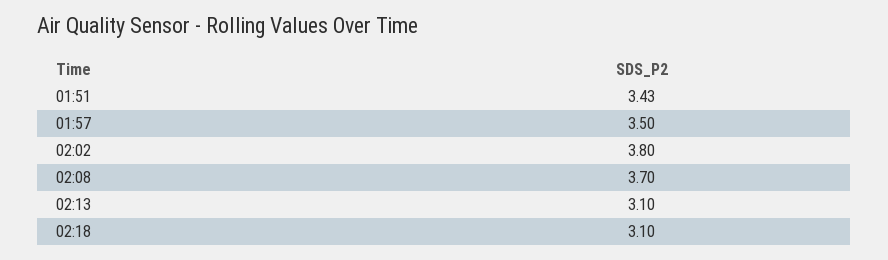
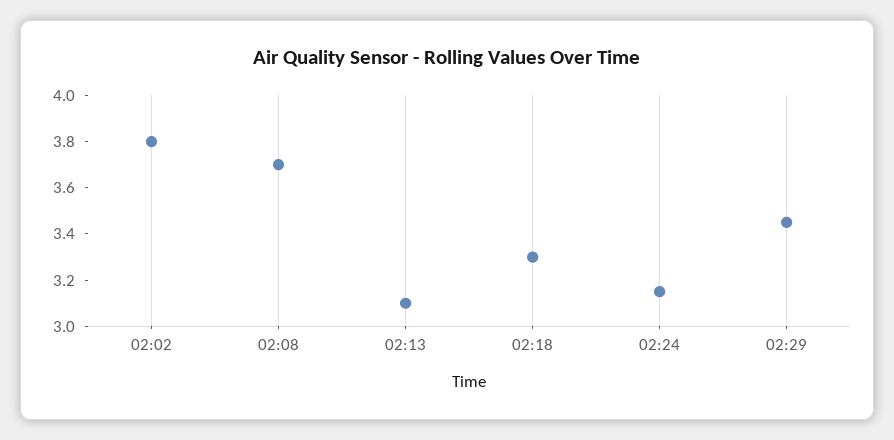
01:51: 3.43 -> none
01:57: 3.5 -> none
02:18: 3.1 -> 3.3
02:24: none -> 3.15
02:29: none -> 3.45

